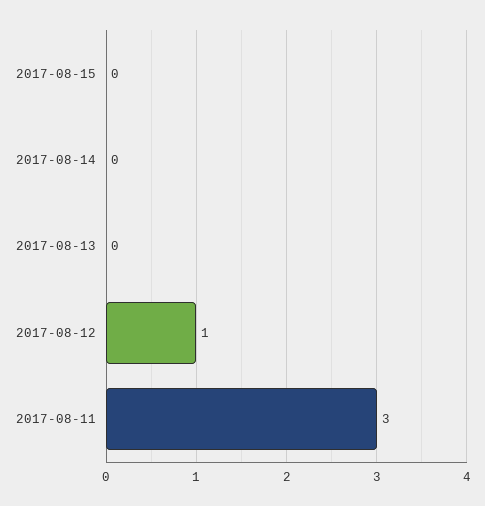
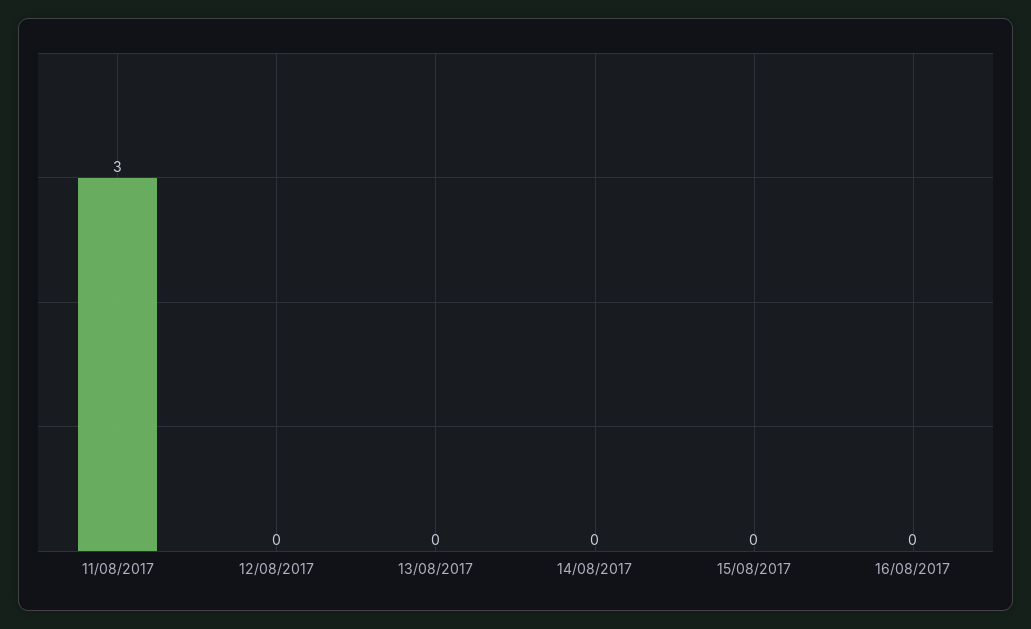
2017-08-12: 1 -> 0
16/08/2017: none -> 0

